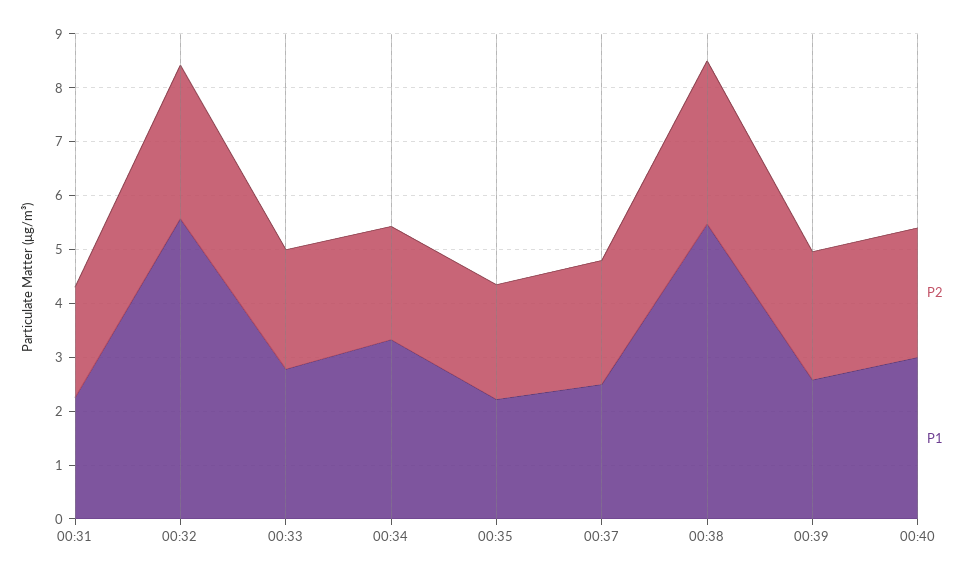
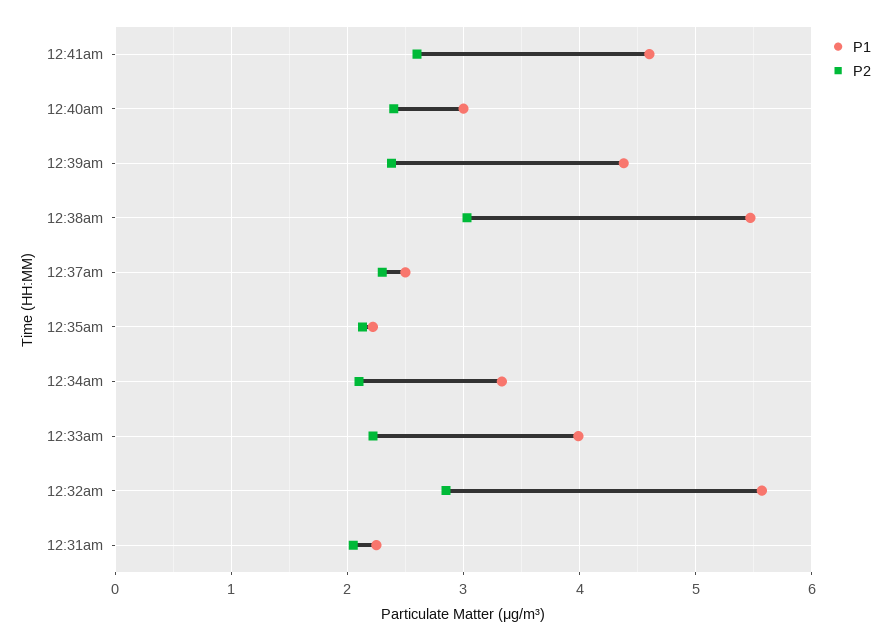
P1, 00:33: 2.8 -> 4
P1, 00:39: 2.6 -> 4.4
P1, 12:41am: none -> 4.6
P2, 12:41am: none -> 2.6

